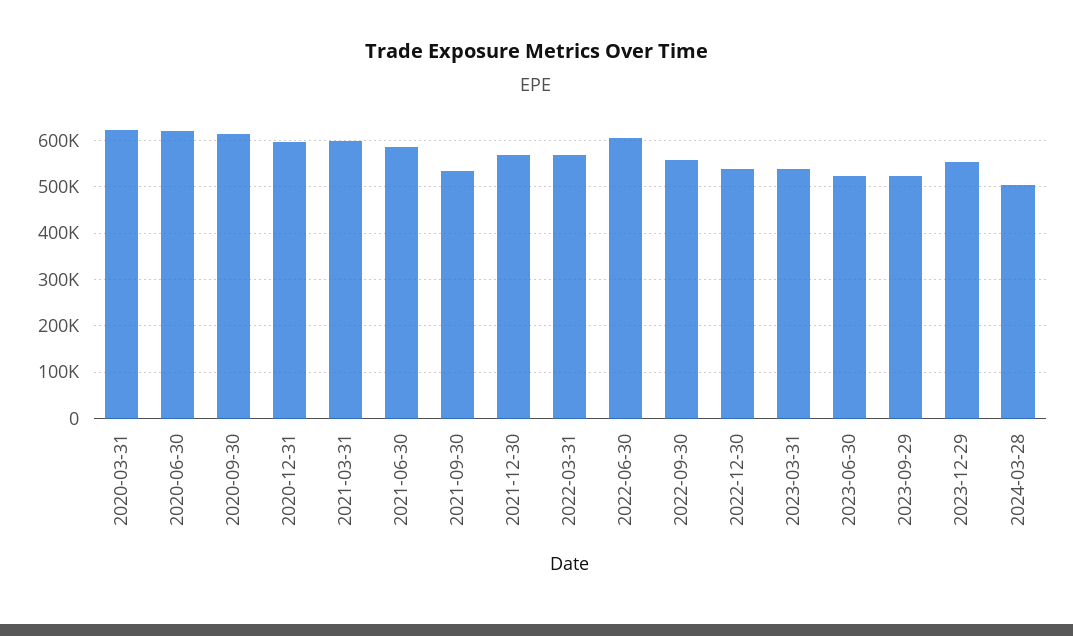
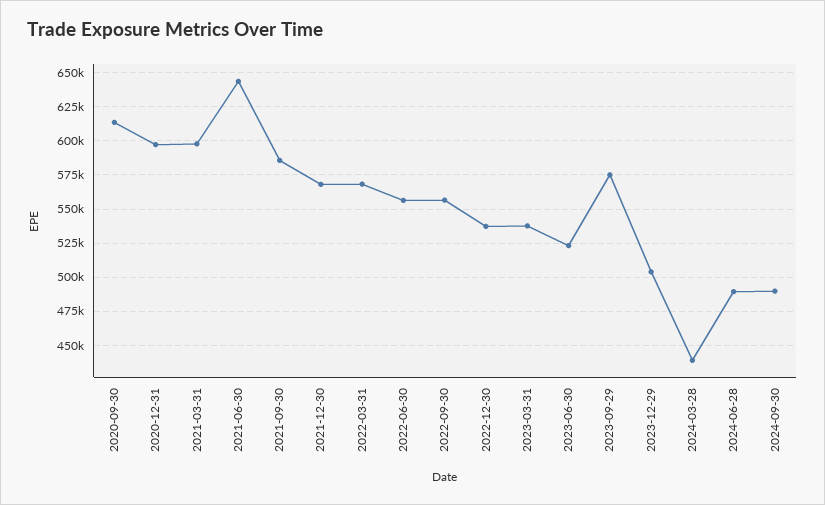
2020-03-31: 620000 -> none
2020-06-30: 620000 -> none
2021-06-30: 580000 -> 645000
2021-09-30: 540000 -> 585000
2022-06-30: 600000 -> 555000
2023-09-29: 520000 -> 575000
2023-12-29: 560000 -> 505000
2024-03-28: 500000 -> 440000
2024-06-28: none -> 490000
2024-09-30: none -> 490000

